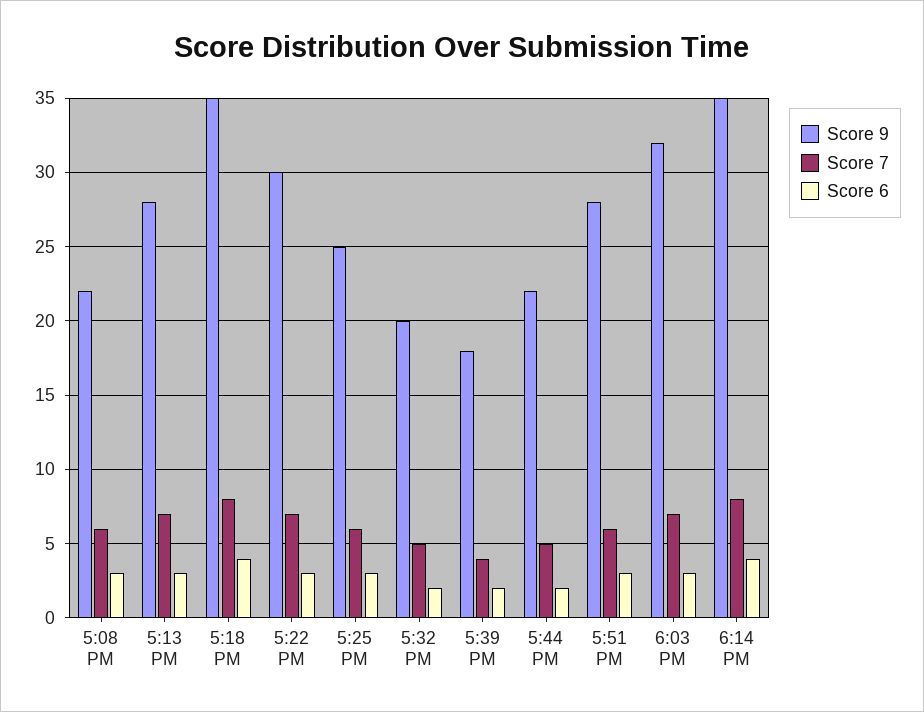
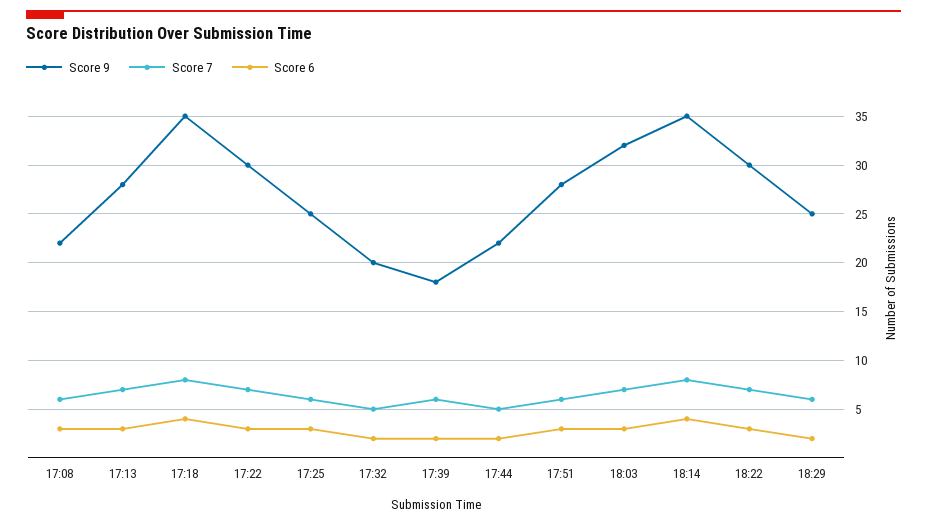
Score 7, 5:39 PM: 4 -> 6
Score 9, 18:22: none -> 30
Score 7, 18:22: none -> 7
Score 6, 18:22: none -> 3
Score 9, 18:29: none -> 25
Score 7, 18:29: none -> 6
Score 6, 18:29: none -> 2

